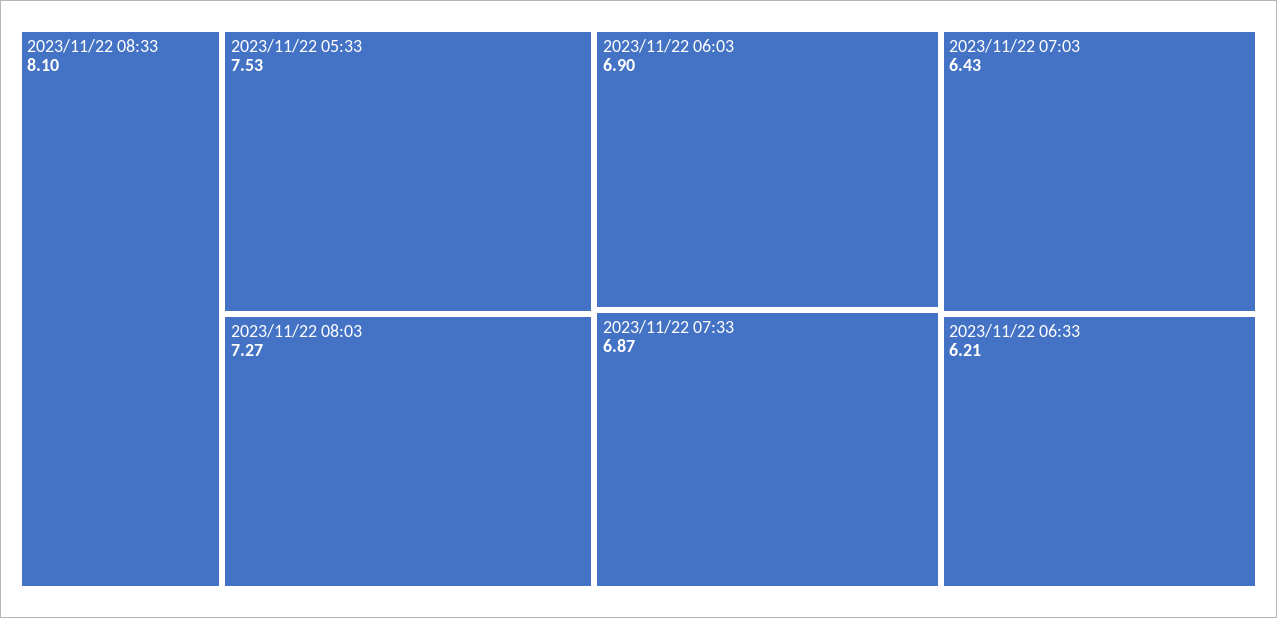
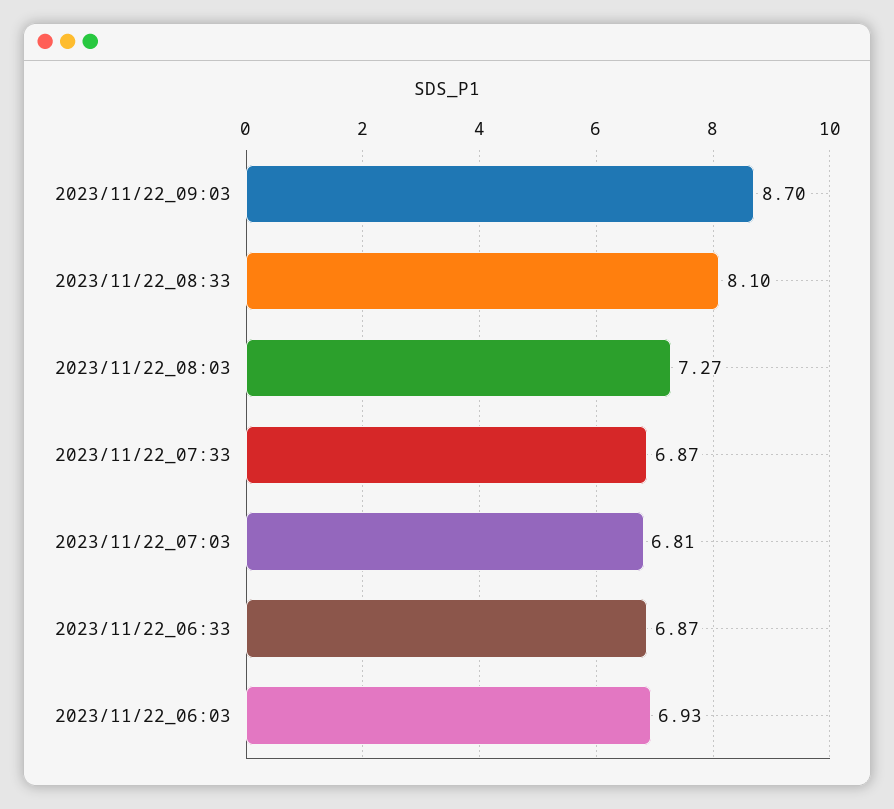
2023/11/22 05:33: 7.53 -> none
2023/11/22 06:03: 6.9 -> 6.93
2023/11/22 07:03: 6.43 -> 6.81
2023/11/22 06:33: 6.21 -> 6.87
2023/11/22_09:03: none -> 8.7

